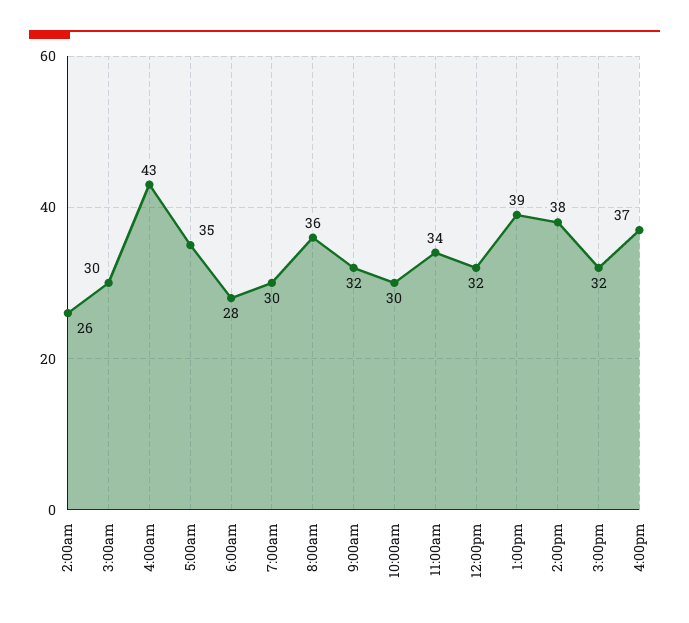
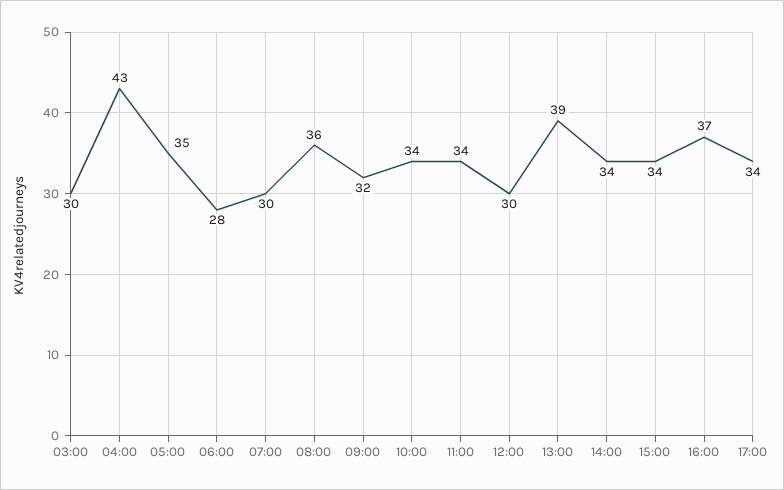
2:00am: 26 -> none
10:00am: 30 -> 34
12:00pm: 32 -> 30
2:00pm: 38 -> 34
3:00pm: 32 -> 34
17:00: none -> 34

